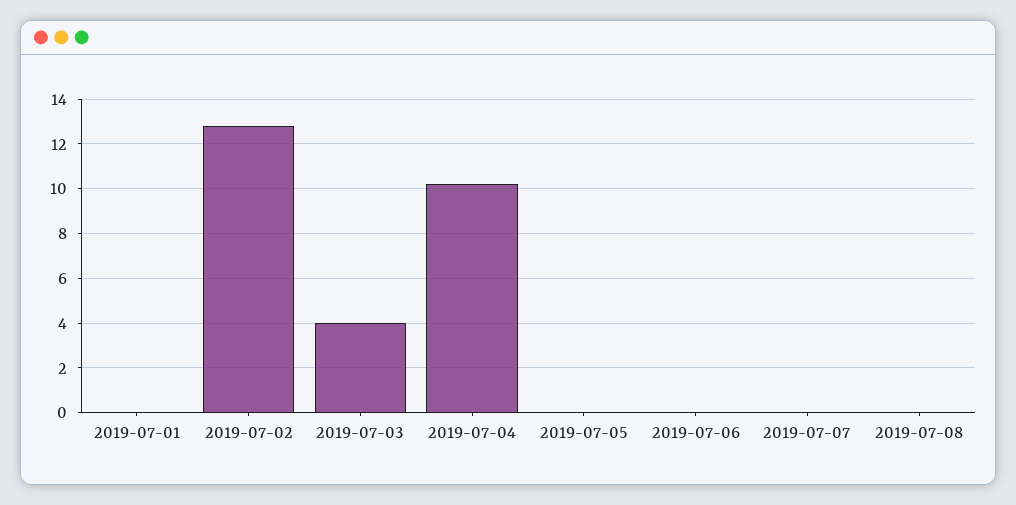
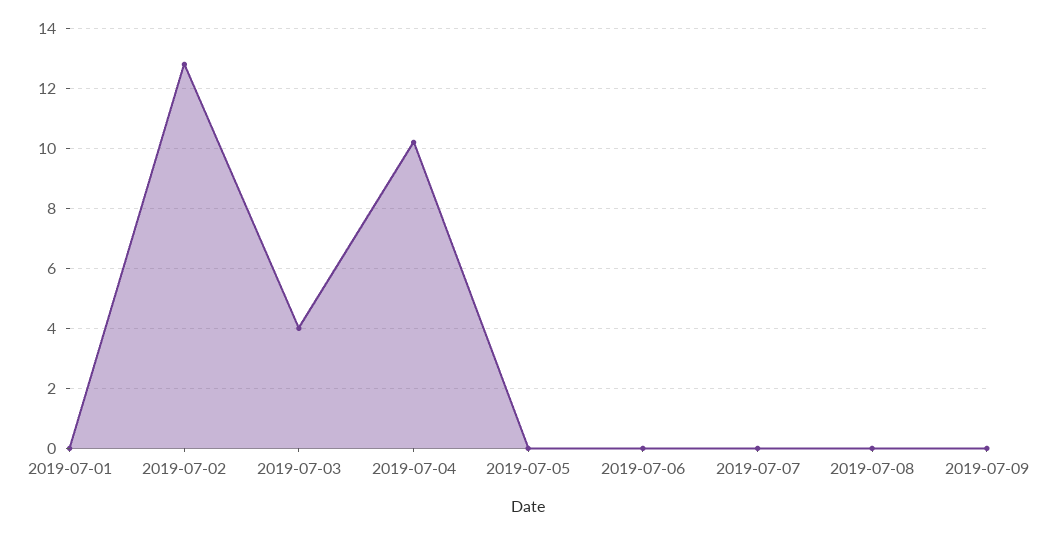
2019-07-09: none -> 0

